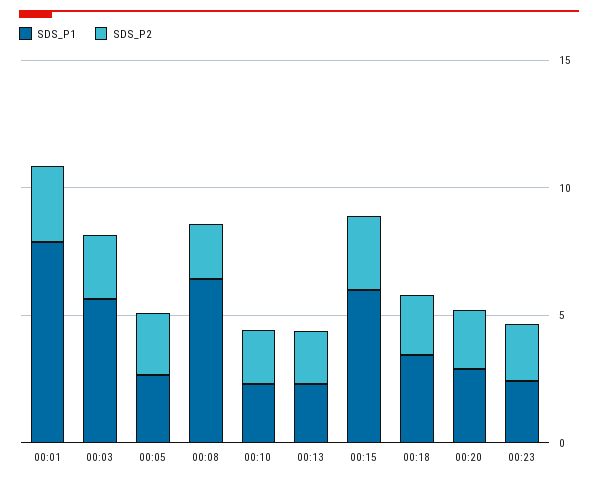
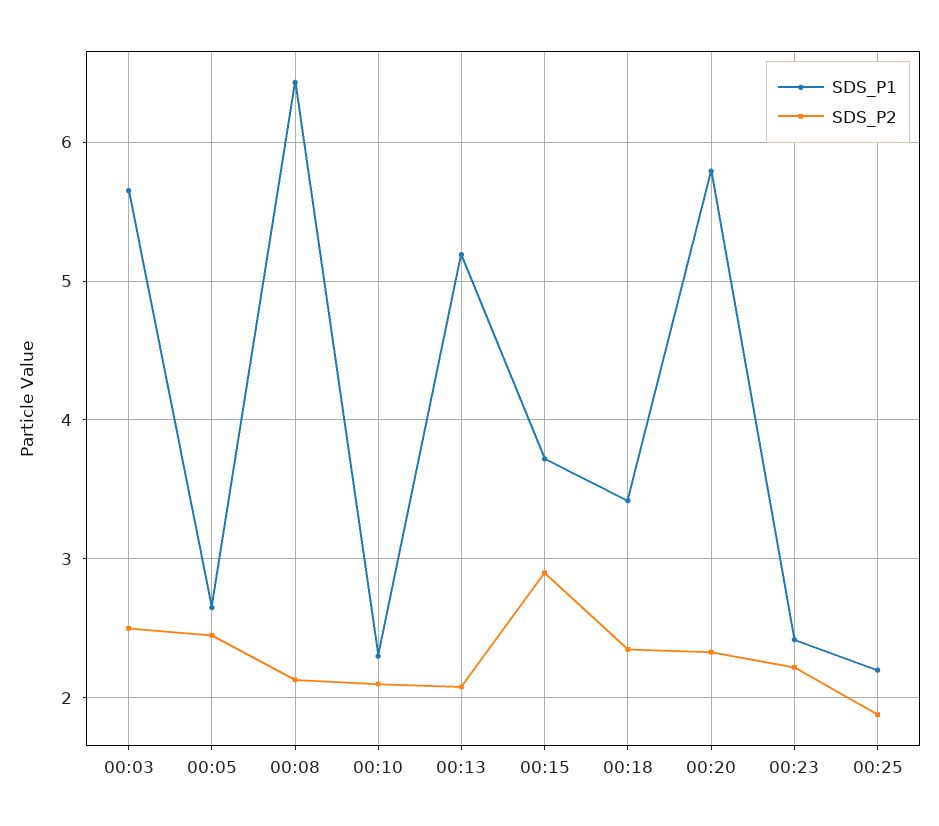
SDS_P1, 00:01: 8 -> none
SDS_P2, 00:01: 3 -> none
SDS_P1, 00:13: 2 -> 5.2
SDS_P1, 00:15: 6 -> 3.7
SDS_P1, 00:20: 3 -> 5.8
SDS_P1, 00:25: none -> 2.2
SDS_P2, 00:25: none -> 1.9

